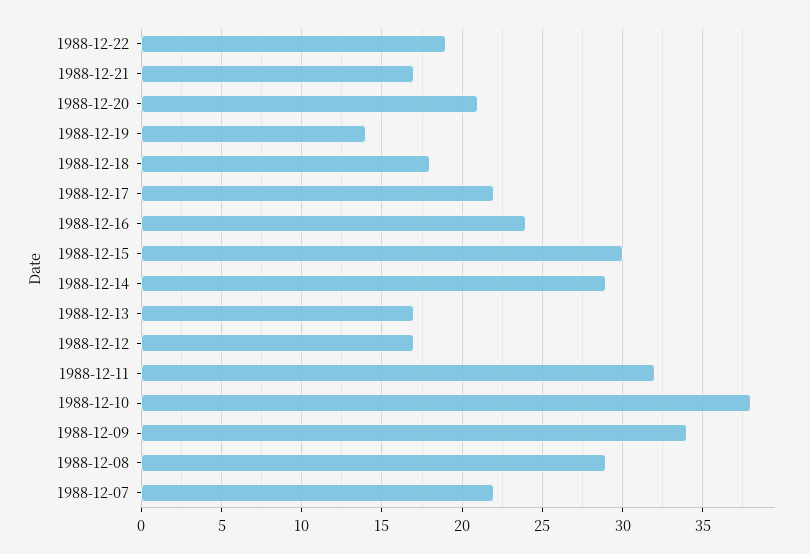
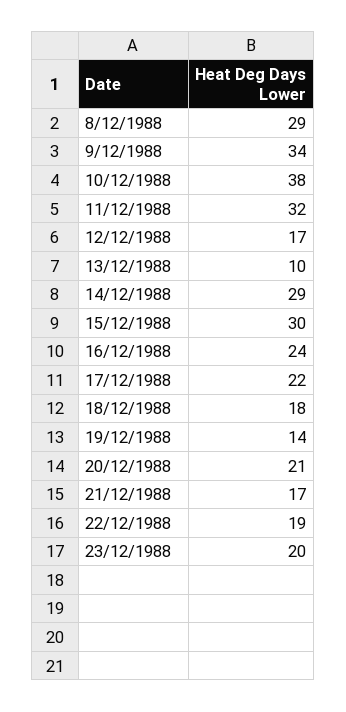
1988-12-13: 17 -> 10
1988-12-07: 22 -> none
23/12/1988: none -> 20

